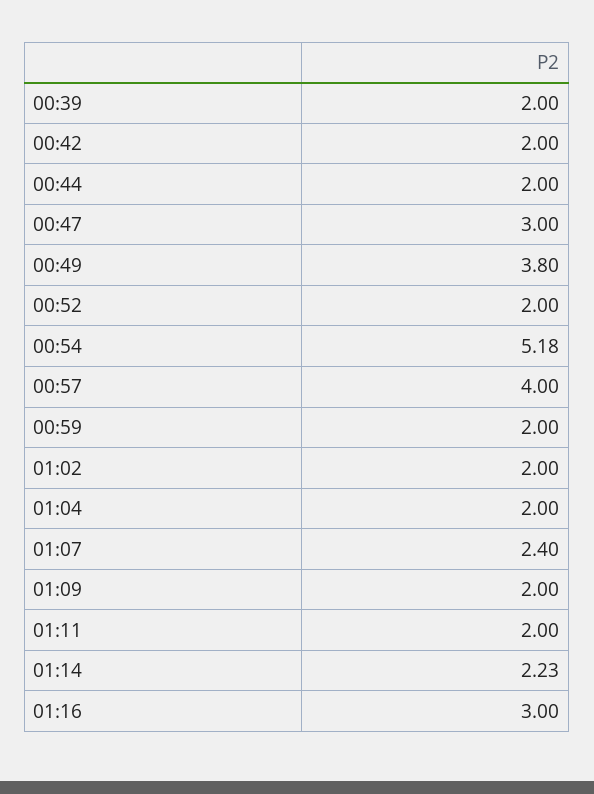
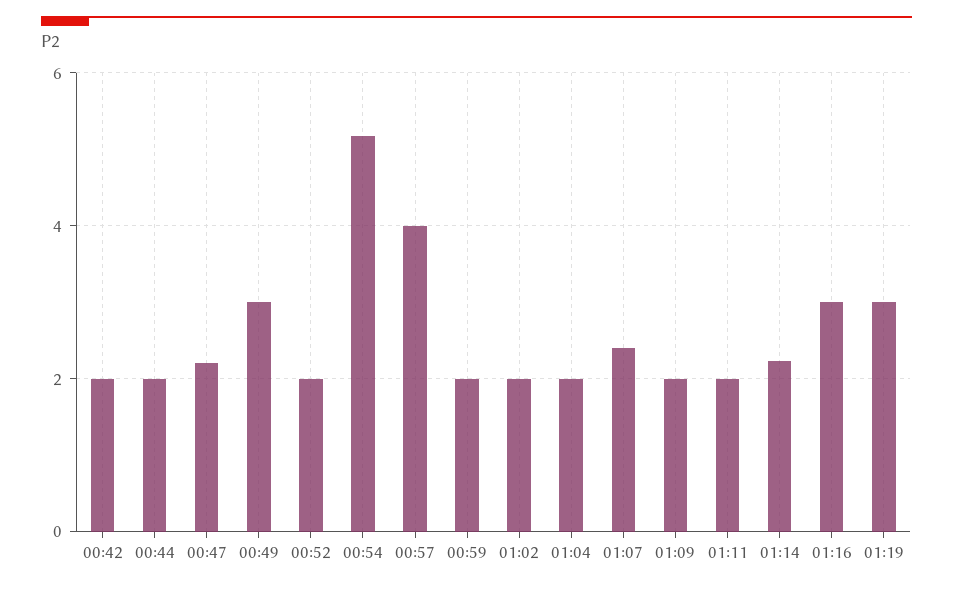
00:39: 2 -> none
00:47: 3 -> 2.2
00:49: 3.8 -> 3
01:19: none -> 3

